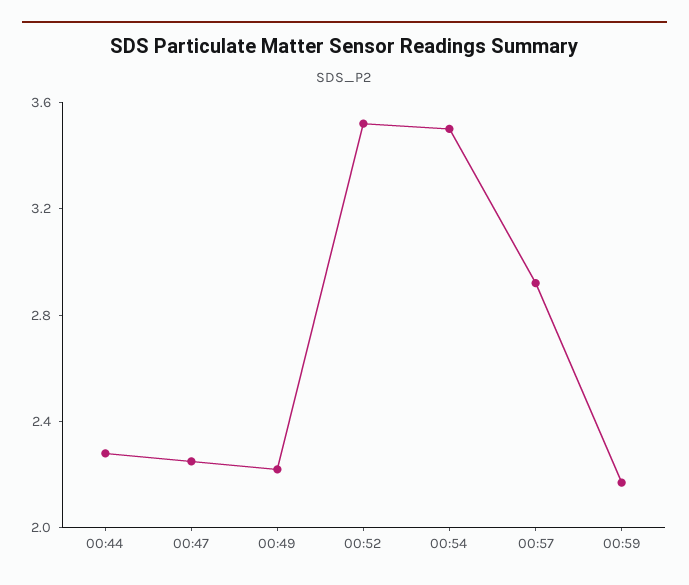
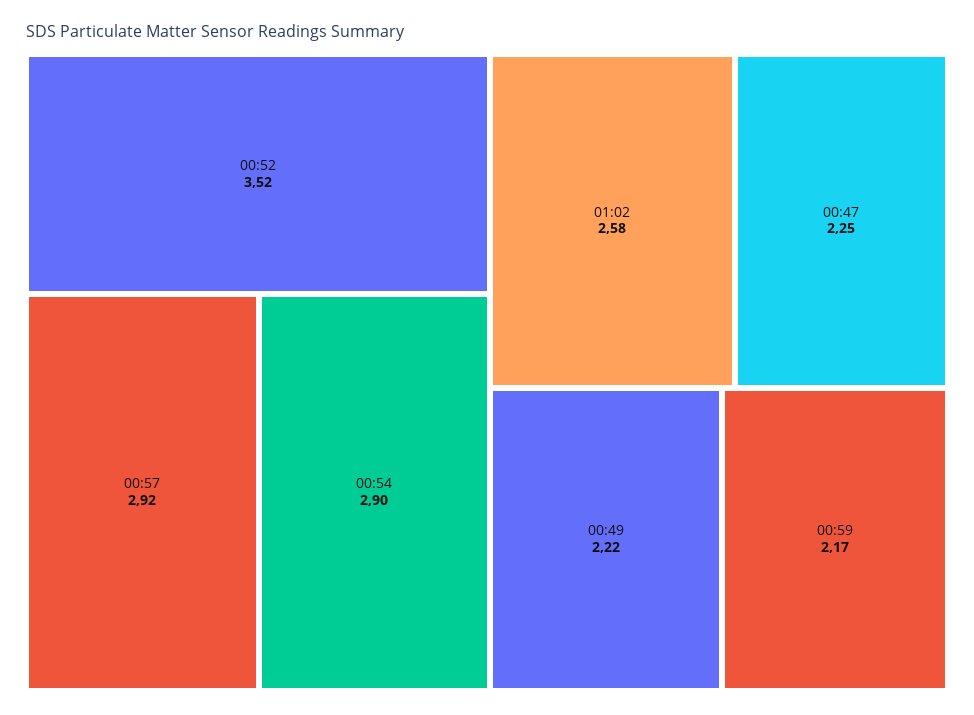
00:44: 2.3 -> none
00:54: 3.5 -> 2.9
01:02: none -> 2.58

